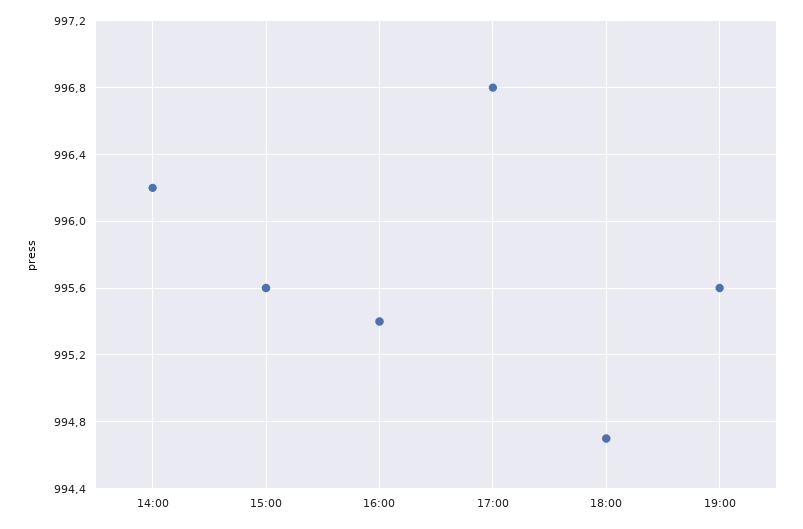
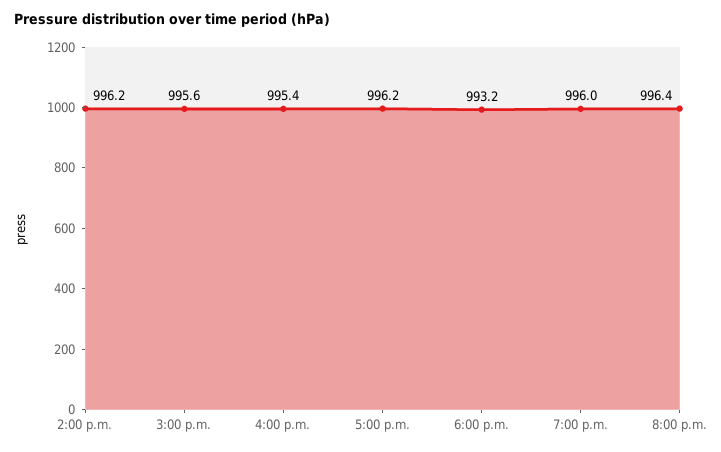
17:00: 996.8 -> 996.2
18:00: 994.7 -> 993.2
19:00: 995.6 -> 996
8:00 p.m.: none -> 996.4

